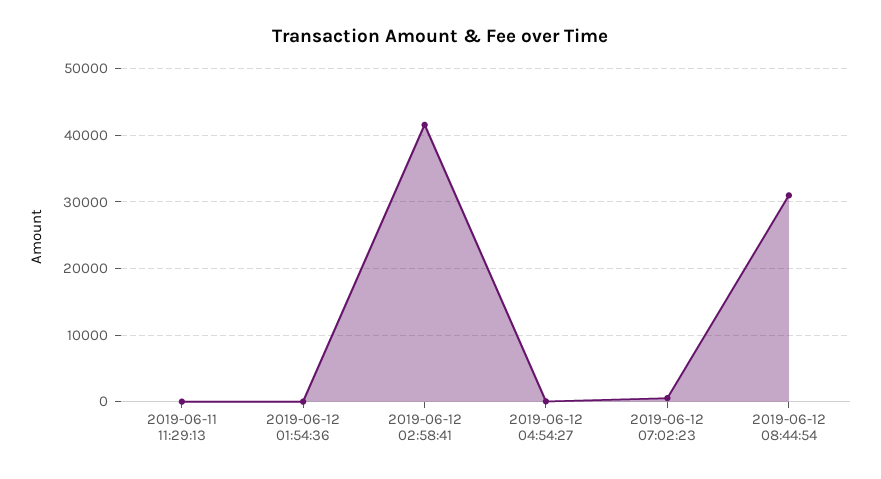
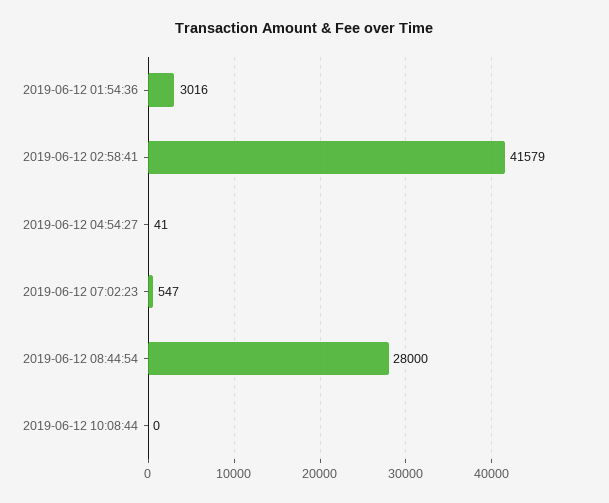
2019-06-11 11:29:13: 0 -> none
2019-06-12 01:54:36: 0 -> 3016
2019-06-12 08:44:54: 31000 -> 28000
2019-06-12 10:08:44: none -> 0

